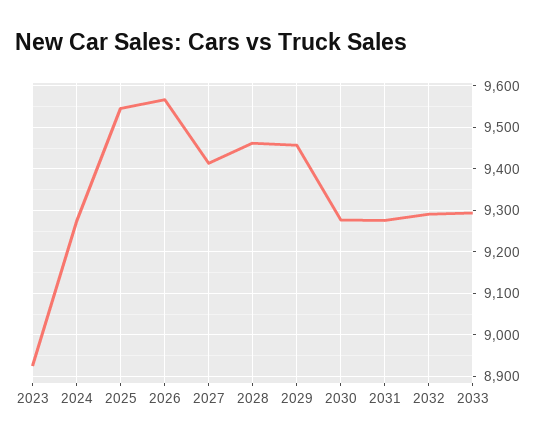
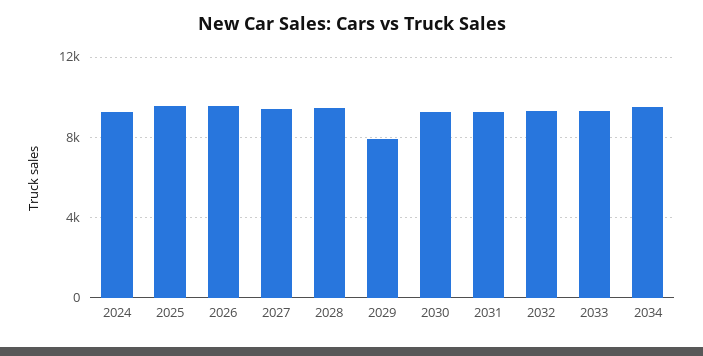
2023: 8920 -> none
2029: 9460 -> 8000
2034: none -> 9500

